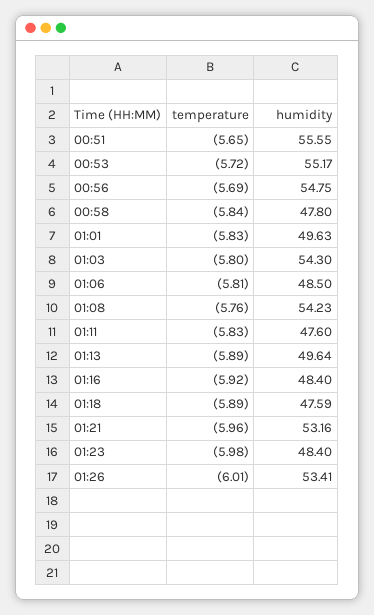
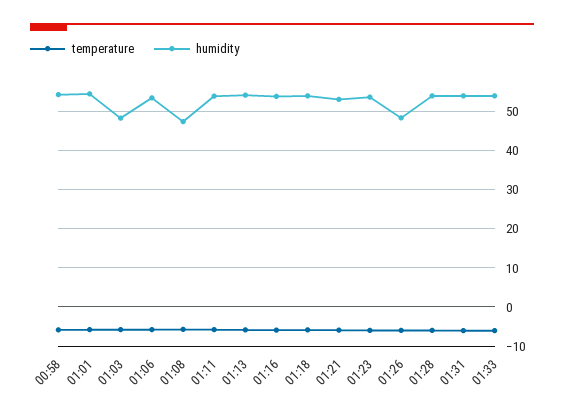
temperature, 00:51: -5.65 -> none
humidity, 00:51: 55.55 -> none
temperature, 00:53: -5.72 -> none
humidity, 00:53: 55.17 -> none
temperature, 00:56: -5.69 -> none
humidity, 00:56: 54.75 -> none
humidity, 00:58: 47.8 -> 54
humidity, 01:01: 49.63 -> 54
humidity, 01:03: 54.3 -> 48
humidity, 01:06: 48.5 -> 54
humidity, 01:08: 54.23 -> 48
humidity, 01:11: 47.6 -> 54
humidity, 01:13: 49.64 -> 54
humidity, 01:16: 48.4 -> 54
humidity, 01:18: 47.59 -> 54
humidity, 01:23: 48.4 -> 54
humidity, 01:26: 53.41 -> 48
temperature, 01:28: none -> -6
humidity, 01:28: none -> 54
temperature, 01:31: none -> -6
humidity, 01:31: none -> 54
temperature, 01:33: none -> -6
humidity, 01:33: none -> 54

